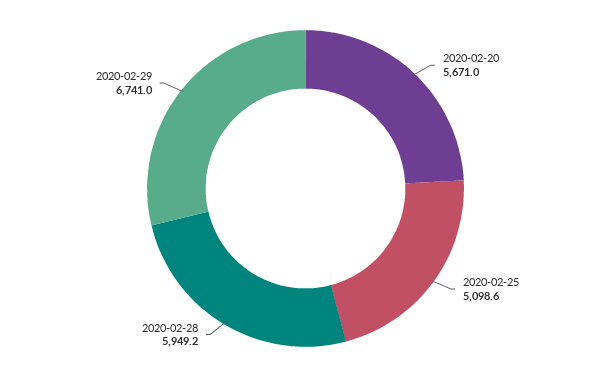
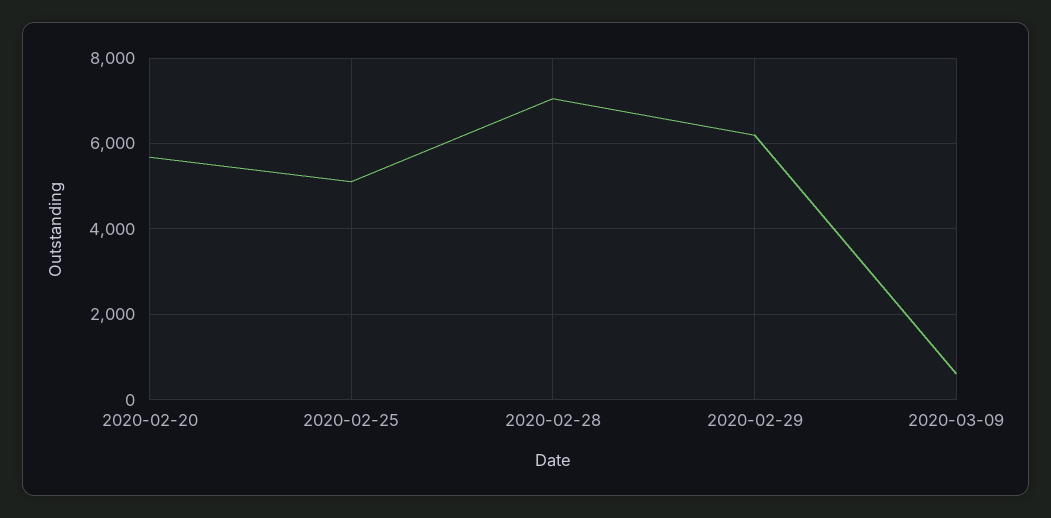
2020-02-28: 5949.2 -> 7000
2020-02-29: 6741 -> 6200
2020-03-09: none -> 600

